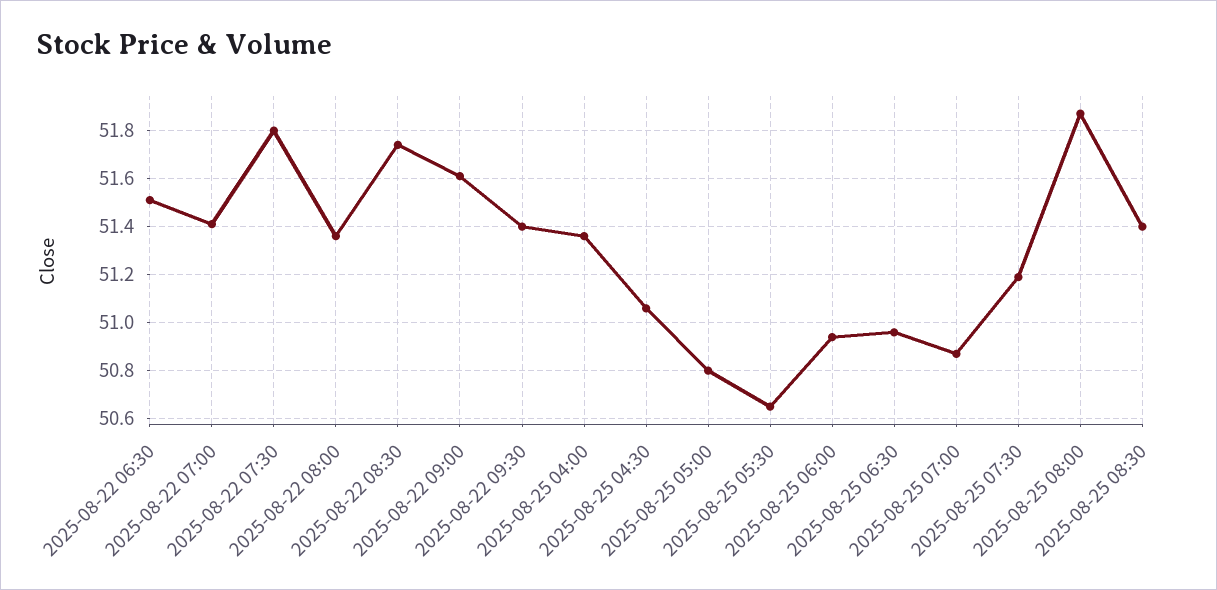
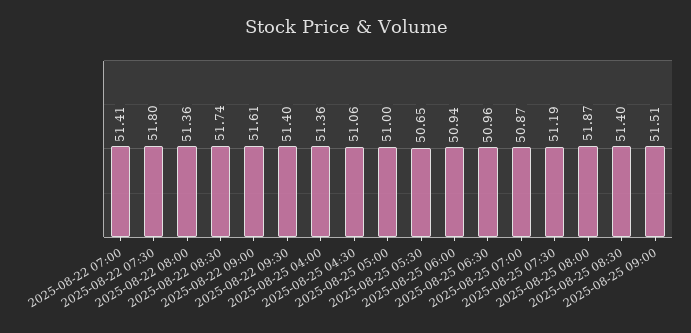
2025-08-22 06:30: 51.5 -> none
2025-08-25 05:00: 50.8 -> 51
2025-08-25 09:00: none -> 51.51

